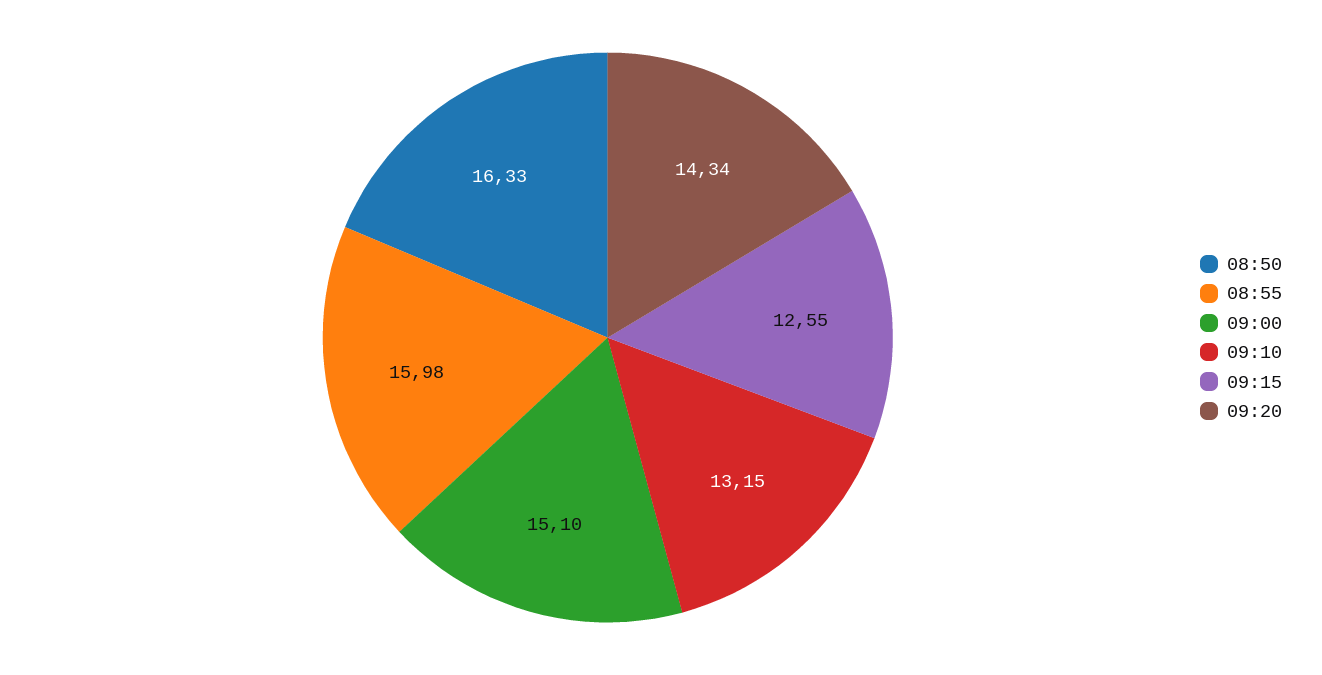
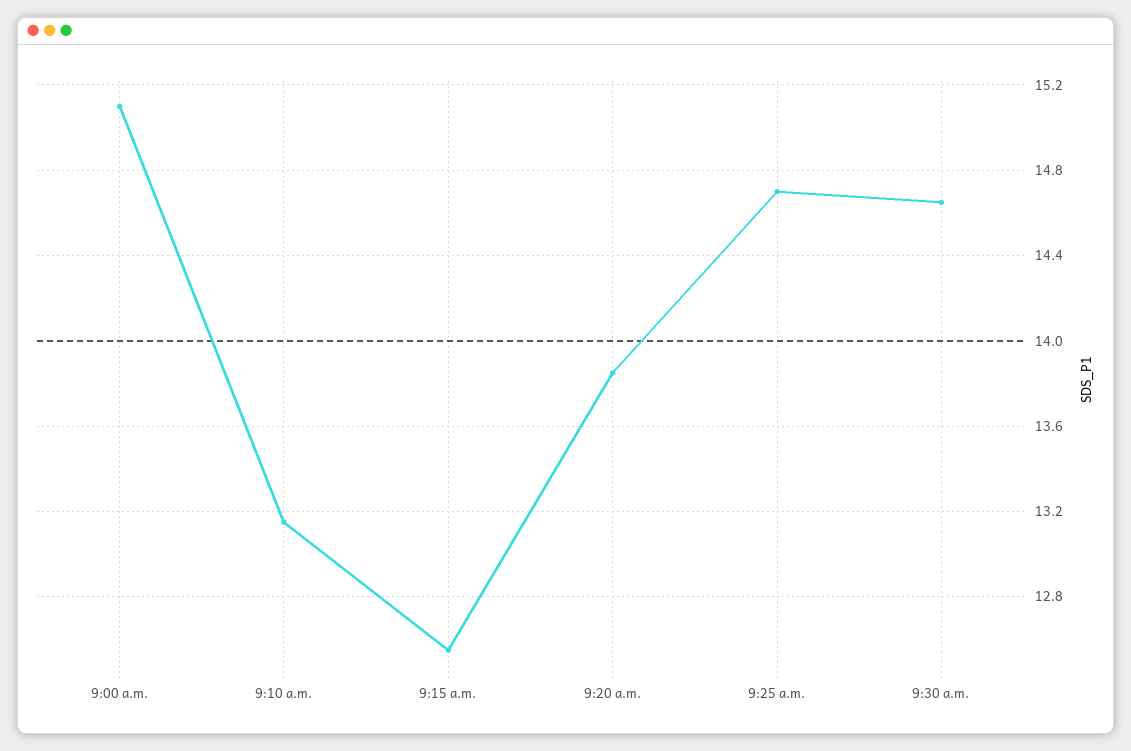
08:50: 16.33 -> none
08:55: 15.98 -> none
09:20: 14.34 -> 13.85
9:25 a.m.: none -> 14.7
9:30 a.m.: none -> 14.65

